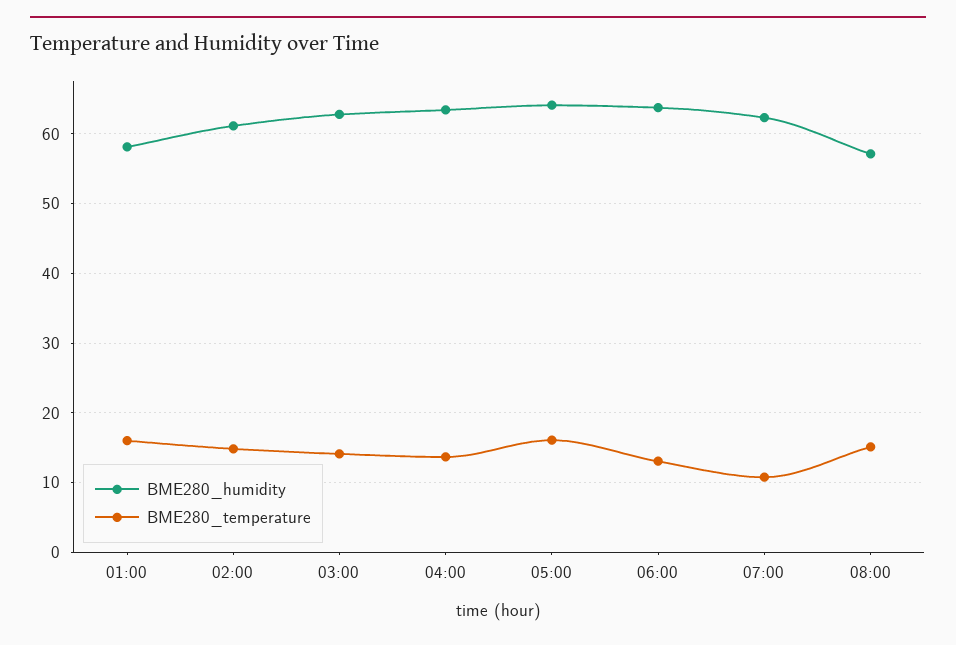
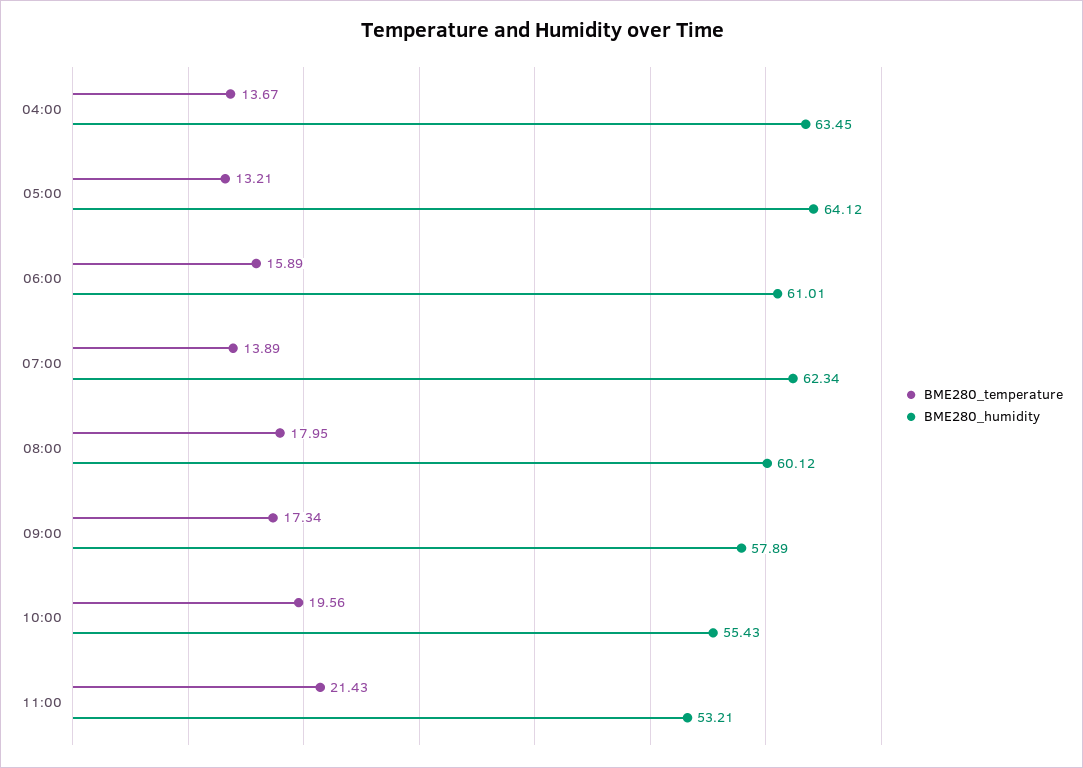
BME280_humidity, 01:00: 58 -> none
BME280_temperature, 01:00: 16 -> none
BME280_humidity, 02:00: 61 -> none
BME280_temperature, 02:00: 15 -> none
BME280_humidity, 03:00: 63 -> none
BME280_temperature, 03:00: 14 -> none
BME280_temperature, 05:00: 16 -> 13.21
BME280_humidity, 06:00: 64 -> 61.01
BME280_temperature, 06:00: 13 -> 15.89
BME280_temperature, 07:00: 11 -> 13.89
BME280_humidity, 08:00: 57 -> 60.12
BME280_temperature, 08:00: 15 -> 17.95
BME280_temperature, 09:00: none -> 17.34
BME280_humidity, 09:00: none -> 57.89
BME280_temperature, 10:00: none -> 19.56
BME280_humidity, 10:00: none -> 55.43
BME280_temperature, 11:00: none -> 21.43
BME280_humidity, 11:00: none -> 53.21

